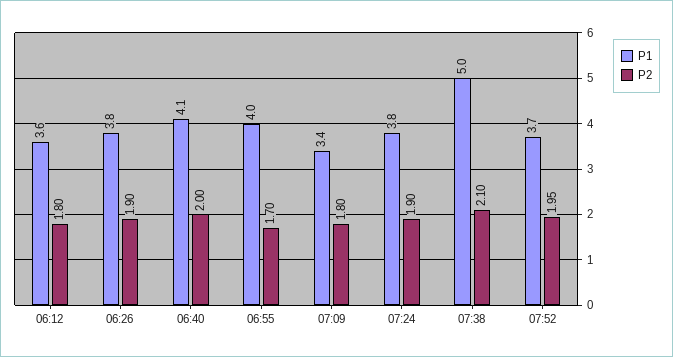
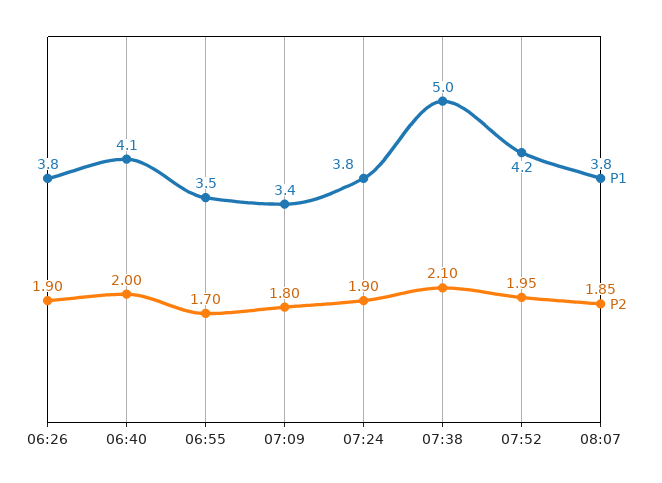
P1, 06:12: 3.6 -> none
P2, 06:12: 1.8 -> none
P1, 06:55: 4 -> 3.5
P1, 07:52: 3.7 -> 4.2
P1, 08:07: none -> 3.8
P2, 08:07: none -> 1.85

